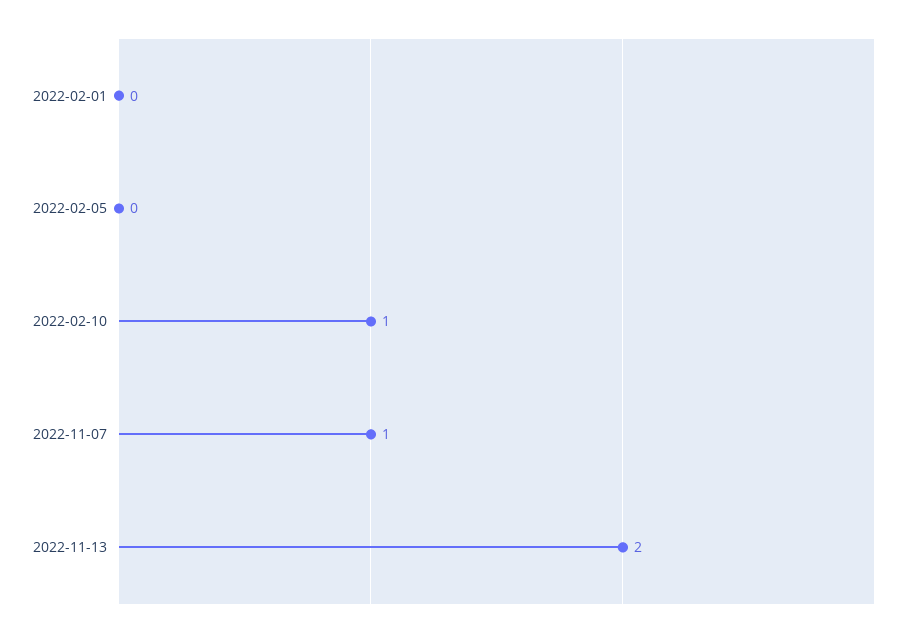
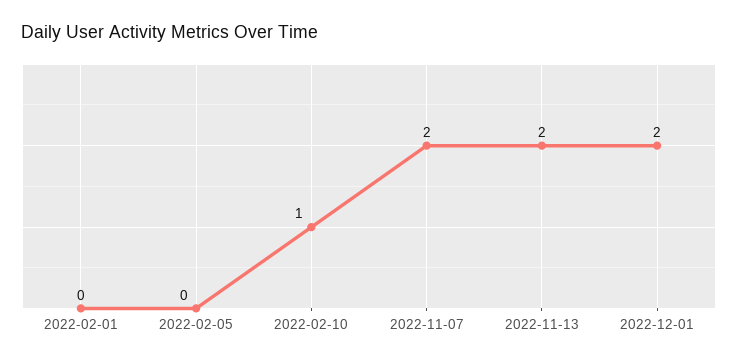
2022-11-07: 1 -> 2
2022-12-01: none -> 2

